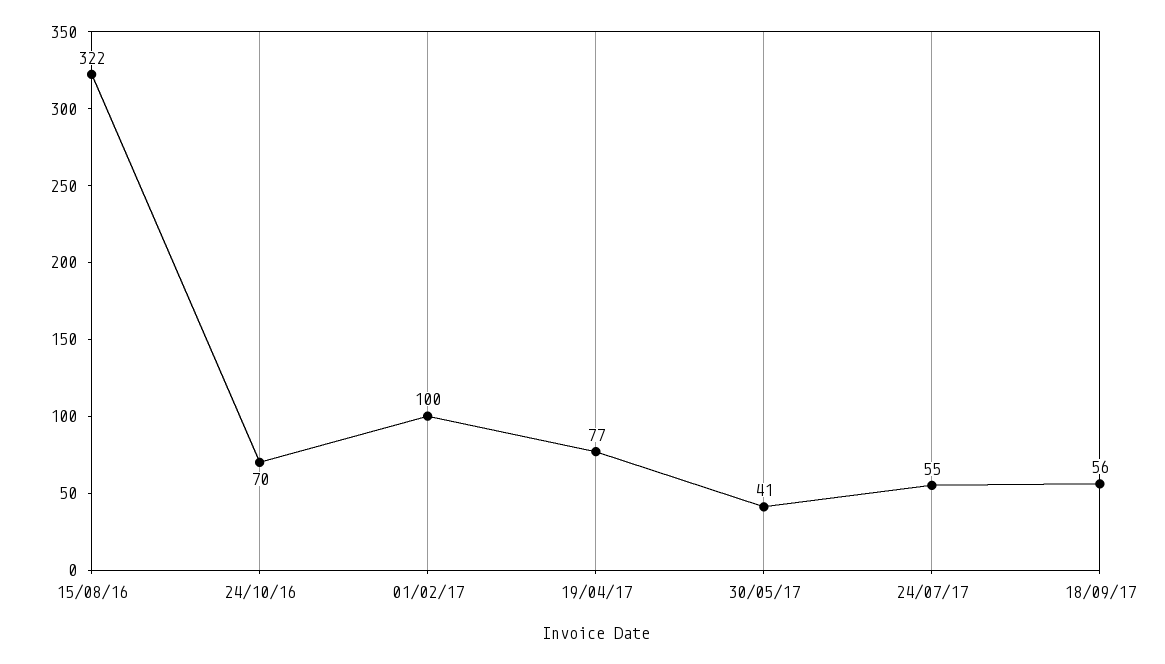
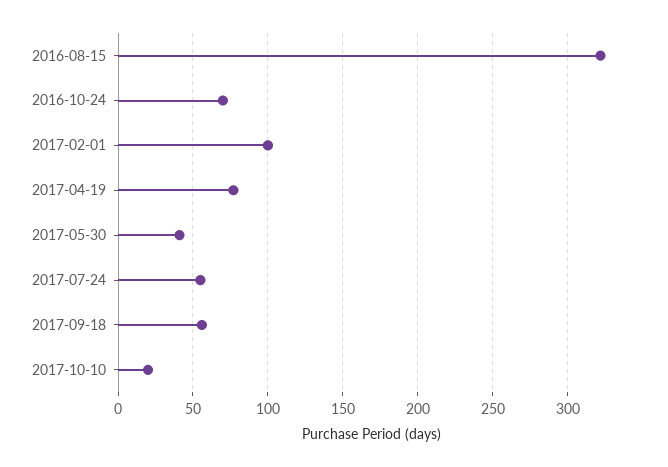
2017-10-10: none -> 20

